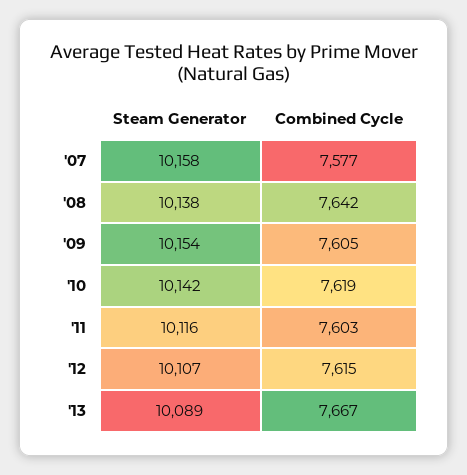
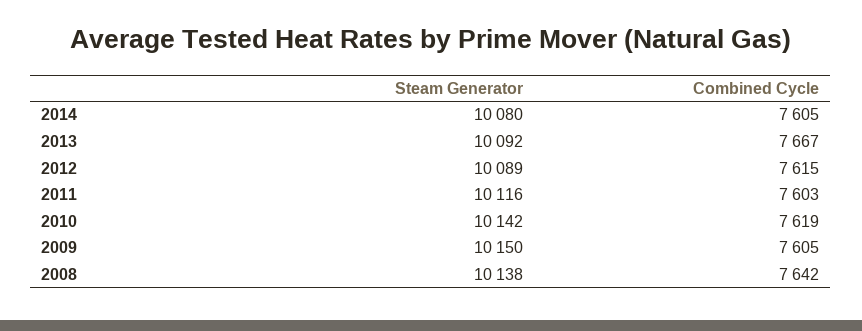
Steam Generator, '07: 10158 -> none
Combined Cycle, '07: 7577 -> none
Steam Generator, '09: 10154 -> 10150
Steam Generator, '12: 10107 -> 10089
Steam Generator, '13: 10089 -> 10092
Steam Generator, 2014: none -> 10080
Combined Cycle, 2014: none -> 7605

